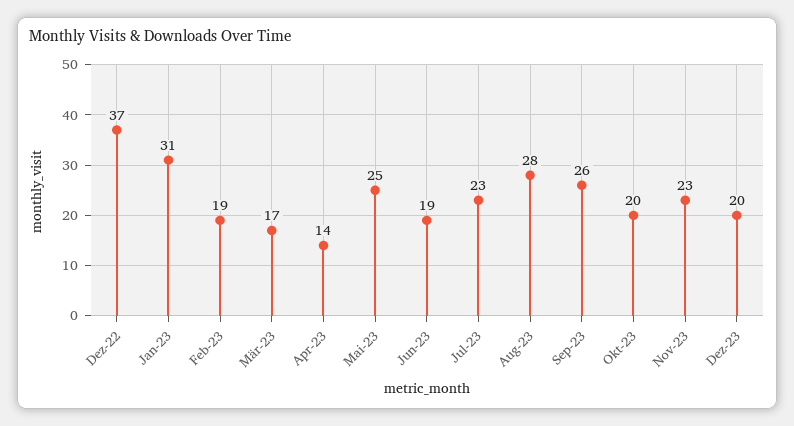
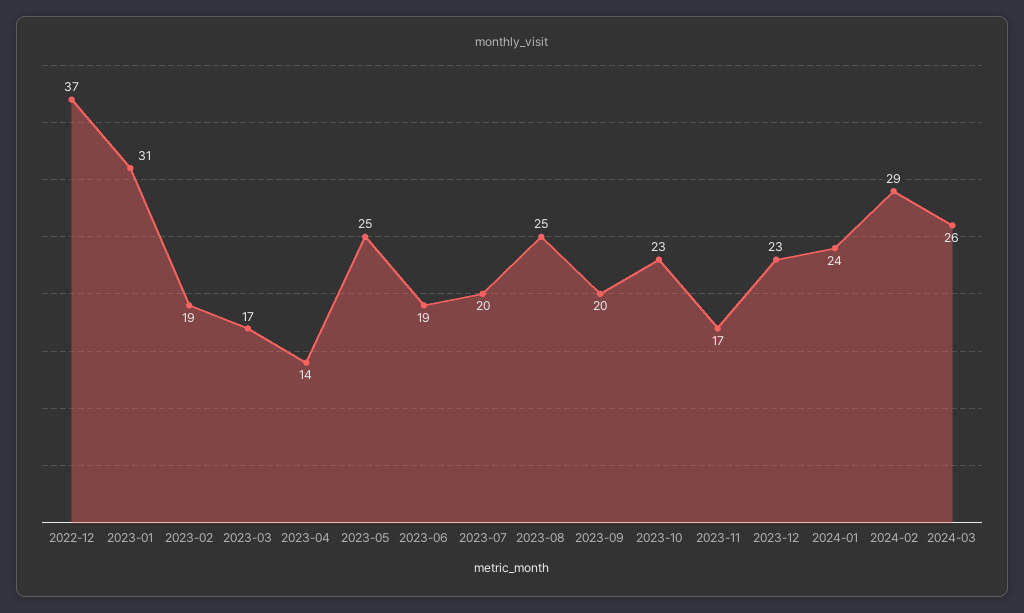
Jul-23: 23 -> 20
Aug-23: 28 -> 25
Sep-23: 26 -> 20
Okt-23: 20 -> 23
Nov-23: 23 -> 17
Dez-23: 20 -> 23
2024-01: none -> 24
2024-02: none -> 29
2024-03: none -> 26

